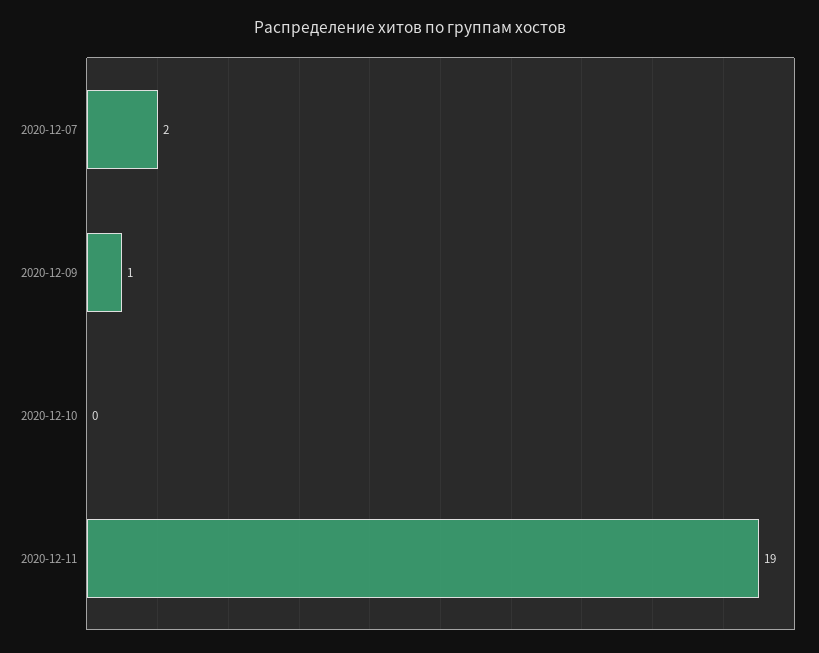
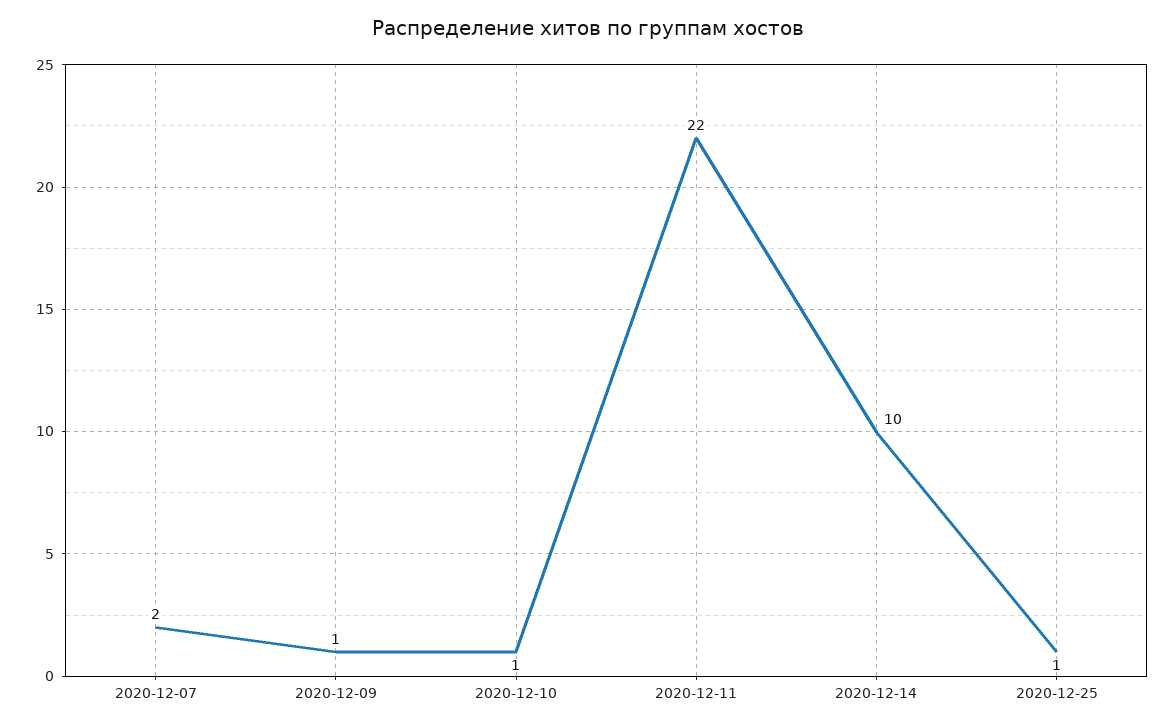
2020-12-10: 0 -> 1
2020-12-11: 19 -> 22
2020-12-14: none -> 10
2020-12-25: none -> 1

